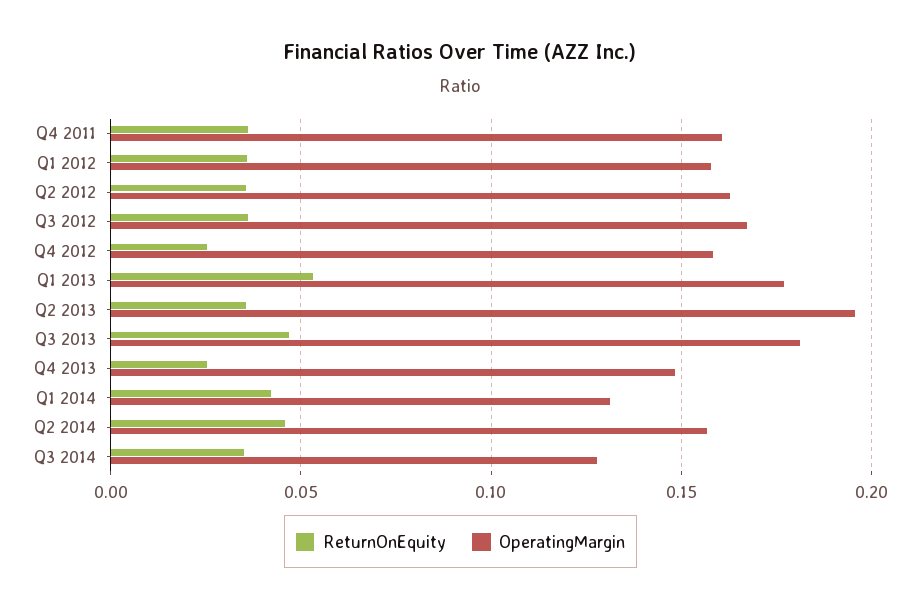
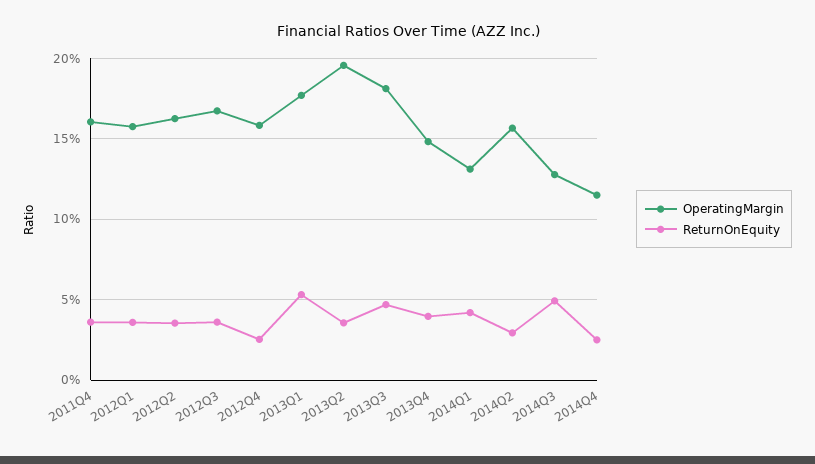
ReturnOnEquity, Q4 2013: 0.025 -> 0.04
ReturnOnEquity, Q2 2014: 0.045 -> 0.03
ReturnOnEquity, Q3 2014: 0.035 -> 0.05
OperatingMargin, 2014Q4: none -> 0.115
ReturnOnEquity, 2014Q4: none -> 0.025

